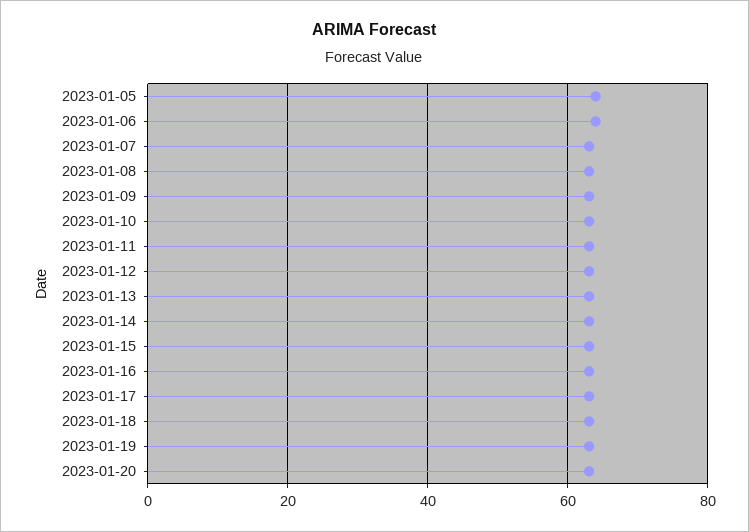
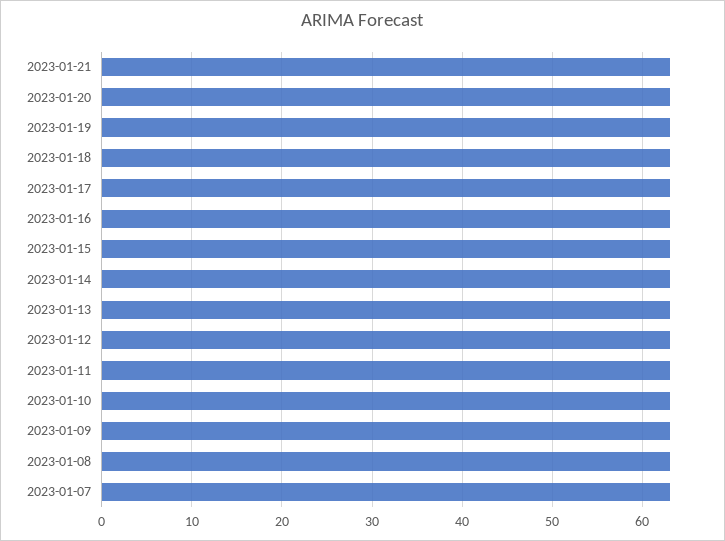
2023-01-05: 64 -> none
2023-01-06: 64 -> none
2023-01-21: none -> 63

